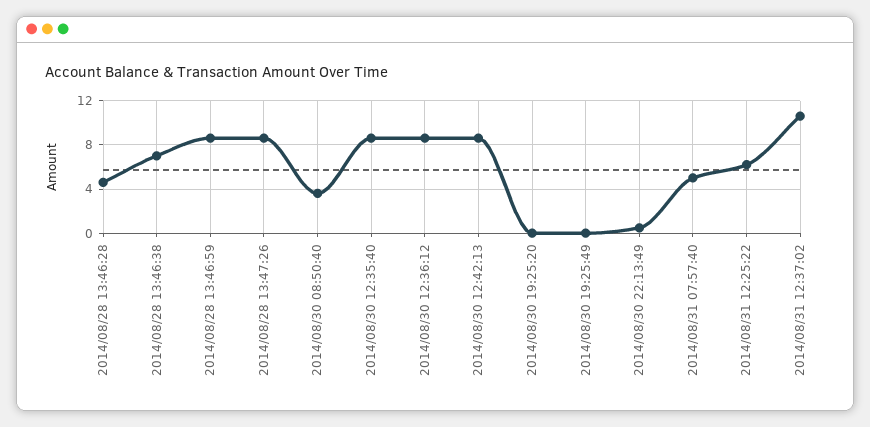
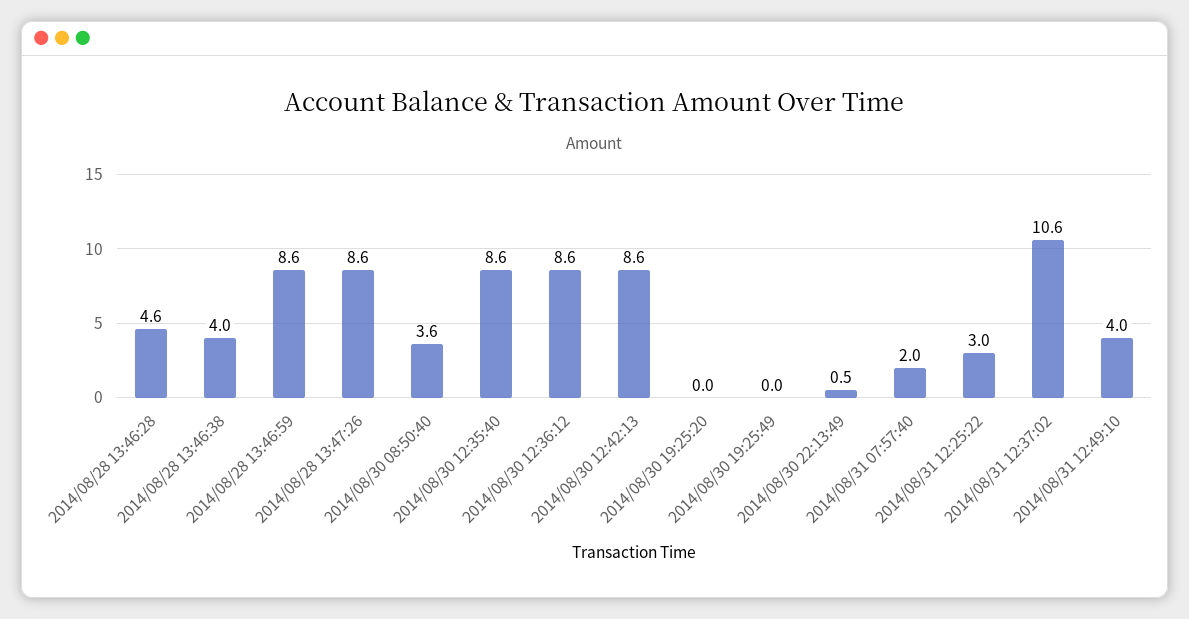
2014/08/28 13:46:38: 7 -> 4
2014/08/31 07:57:40: 5 -> 2
2014/08/31 12:25:22: 6 -> 3
2014/08/31 12:49:10: none -> 4

